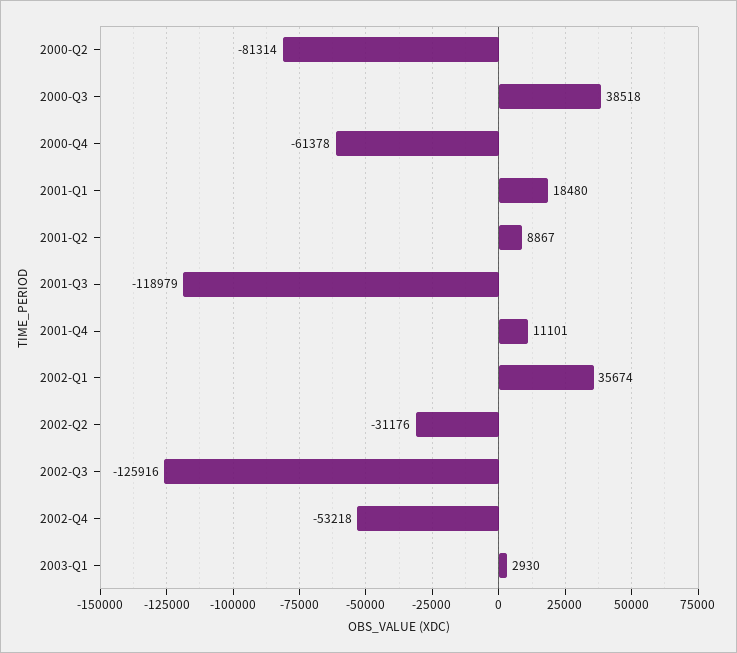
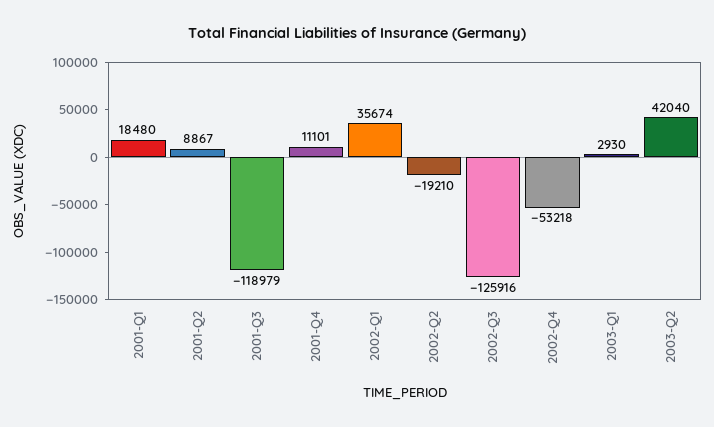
2000-Q2: -81314 -> none
2000-Q3: 38518 -> none
2000-Q4: -61378 -> none
2002-Q2: -31176 -> -19210
2003-Q2: none -> 42040

